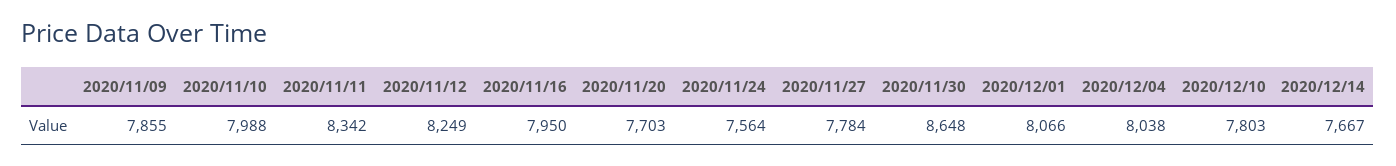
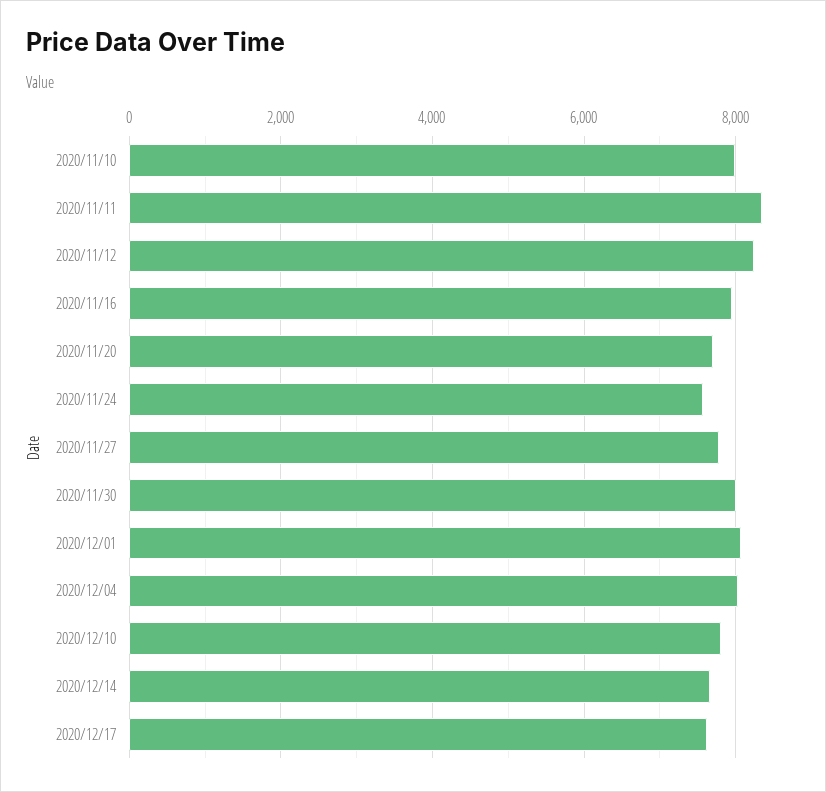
2020/11/09: 7855 -> none
2020/11/30: 8648 -> 8000
2020/12/17: none -> 7600

